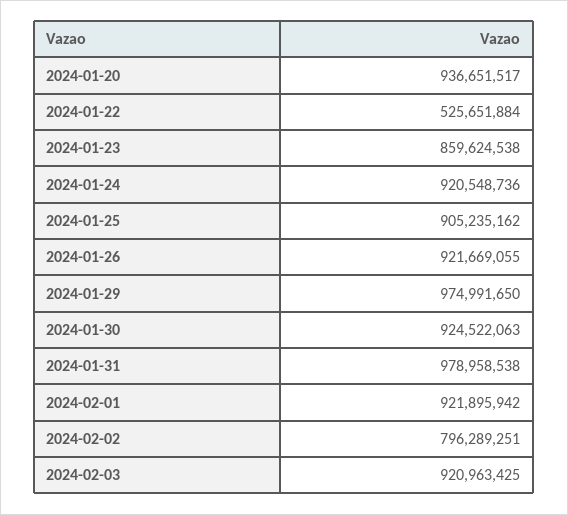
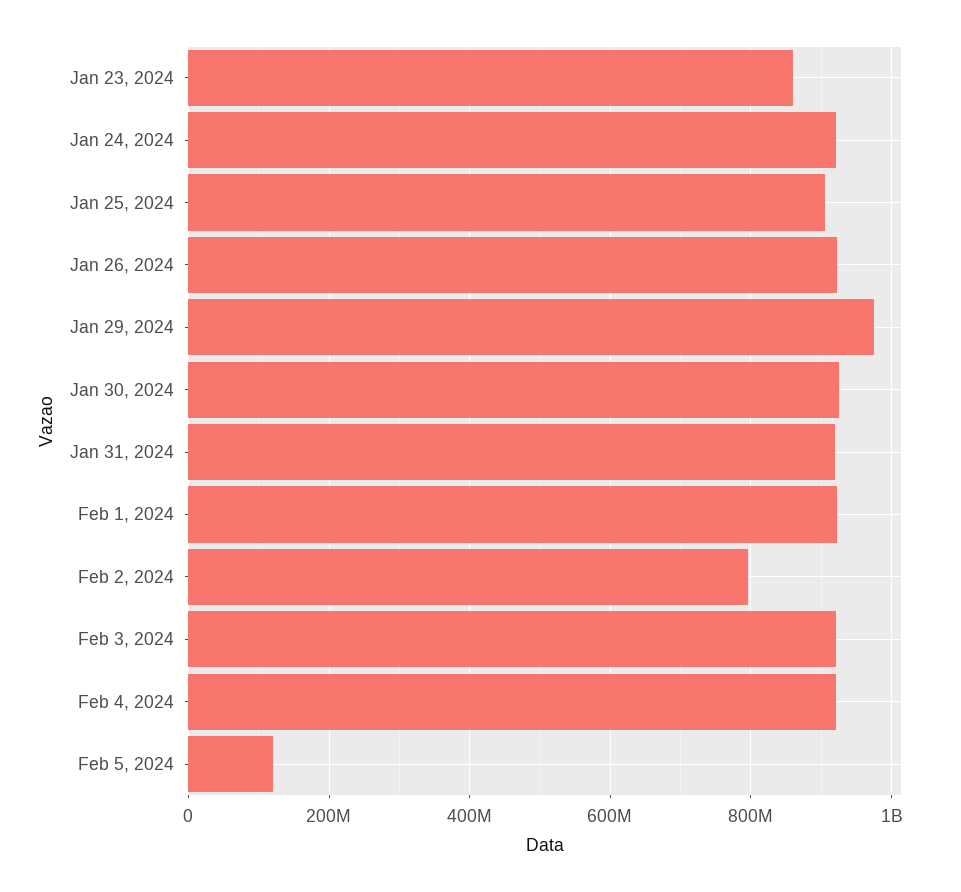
2024-01-20: 936651517 -> none
2024-01-22: 525651884 -> none
2024-01-31: 978958538 -> 920000000
Feb 4, 2024: none -> 920000000
Feb 5, 2024: none -> 120000000

